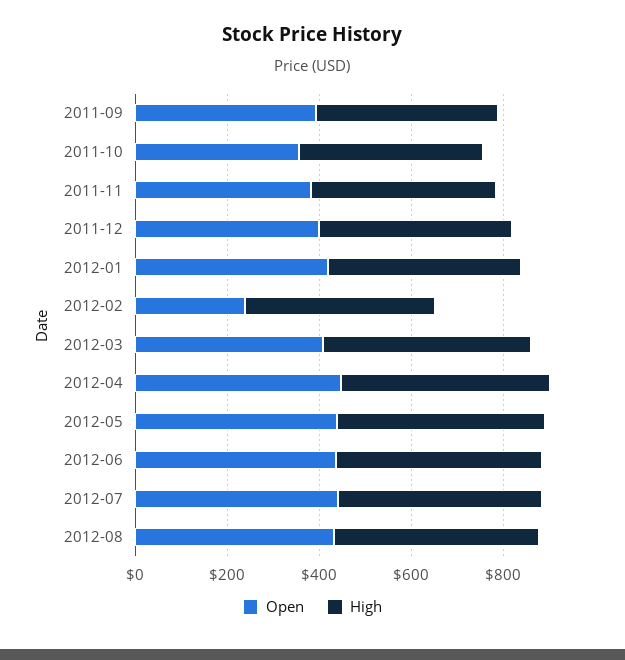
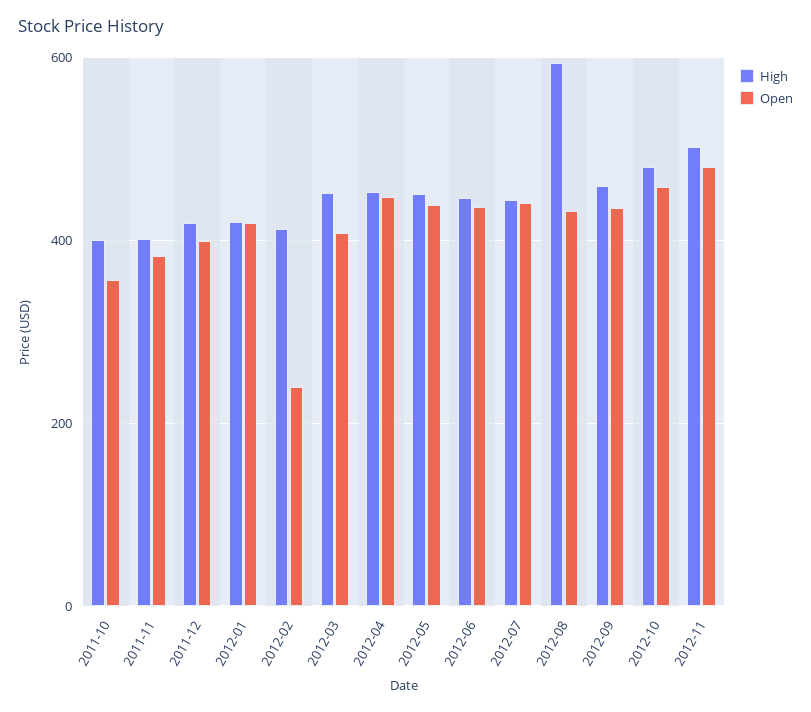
Open, 2011-09: 400 -> none
High, 2011-09: 400 -> none
High, 2012-08: 450 -> 600
High, 2012-09: none -> 460
Open, 2012-09: none -> 440
High, 2012-10: none -> 480
Open, 2012-10: none -> 460
High, 2012-11: none -> 500
Open, 2012-11: none -> 480

